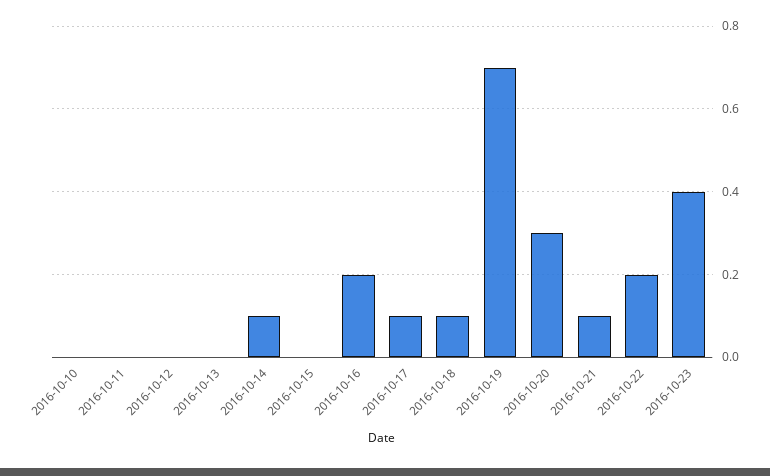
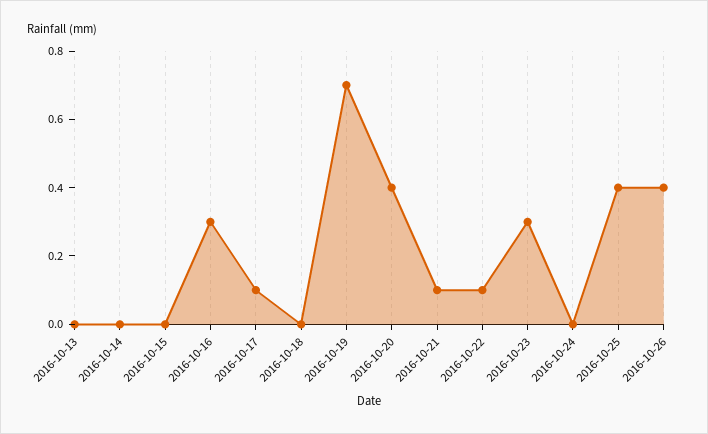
2016-10-10: 0 -> none
2016-10-11: 0 -> none
2016-10-12: 0 -> none
2016-10-14: 0.1 -> 0
2016-10-16: 0.2 -> 0.3
2016-10-18: 0.1 -> 0
2016-10-20: 0.3 -> 0.4
2016-10-22: 0.2 -> 0.1
2016-10-23: 0.4 -> 0.3
2016-10-24: none -> 0
2016-10-25: none -> 0.4
2016-10-26: none -> 0.4

